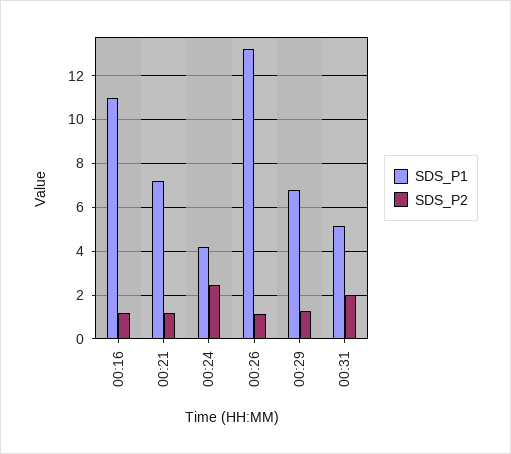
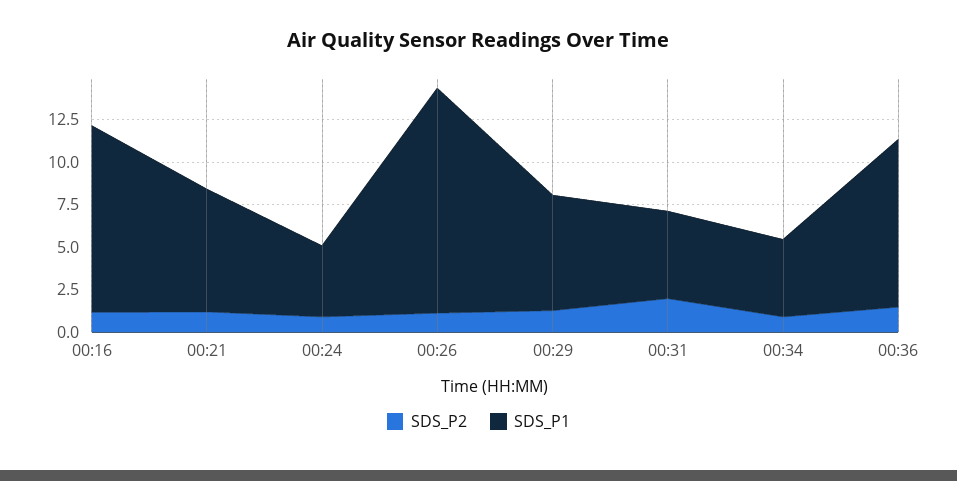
SDS_P2, 00:24: 2.5 -> 1
SDS_P2, 00:34: none -> 1
SDS_P1, 00:34: none -> 4.5
SDS_P2, 00:36: none -> 1.5
SDS_P1, 00:36: none -> 10

